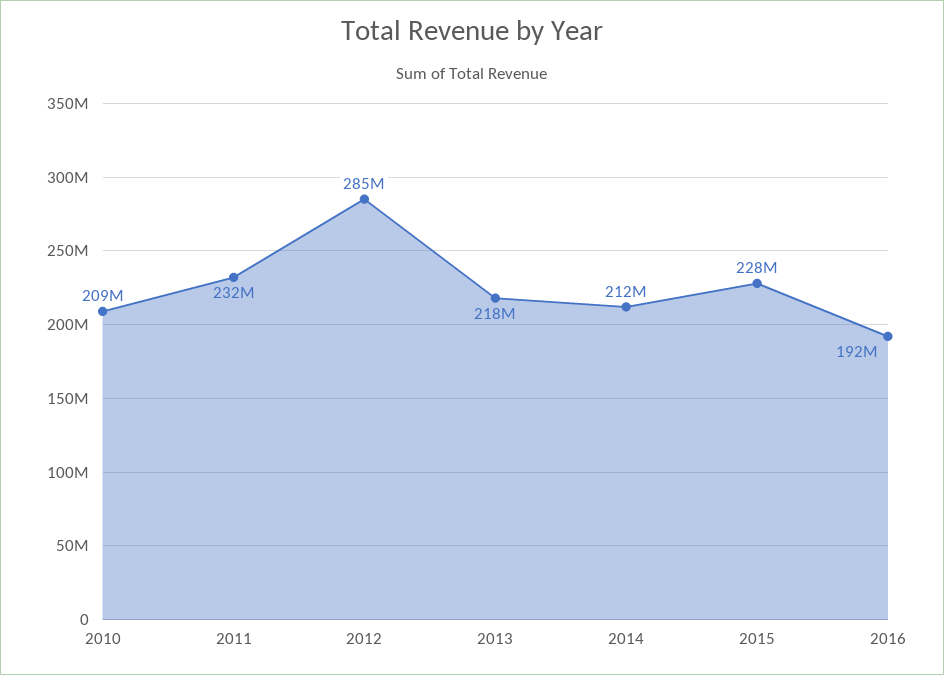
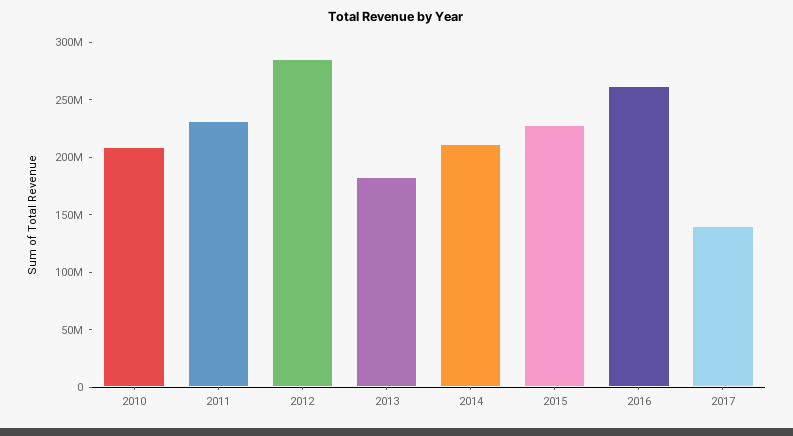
2013: 218000000 -> 180000000
2016: 192000000 -> 260000000
2017: none -> 140000000

